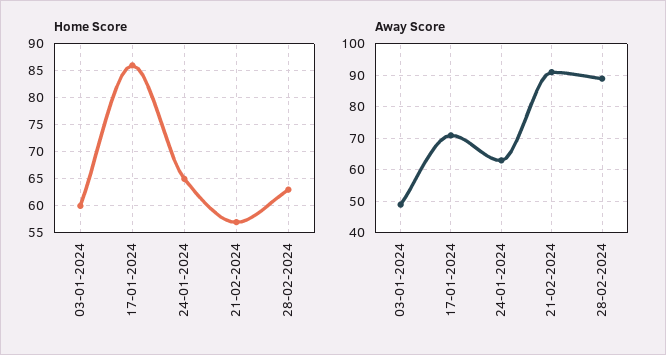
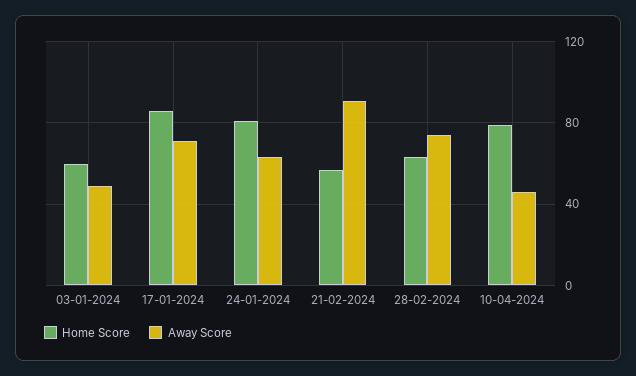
Home Score, 24-01-2024: 65 -> 80
Away Score, 28-02-2024: 90 -> 75
Home Score, 10-04-2024: none -> 80
Away Score, 10-04-2024: none -> 45

